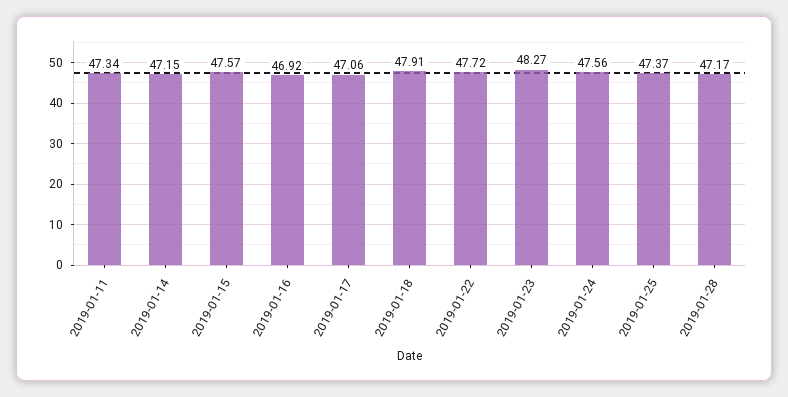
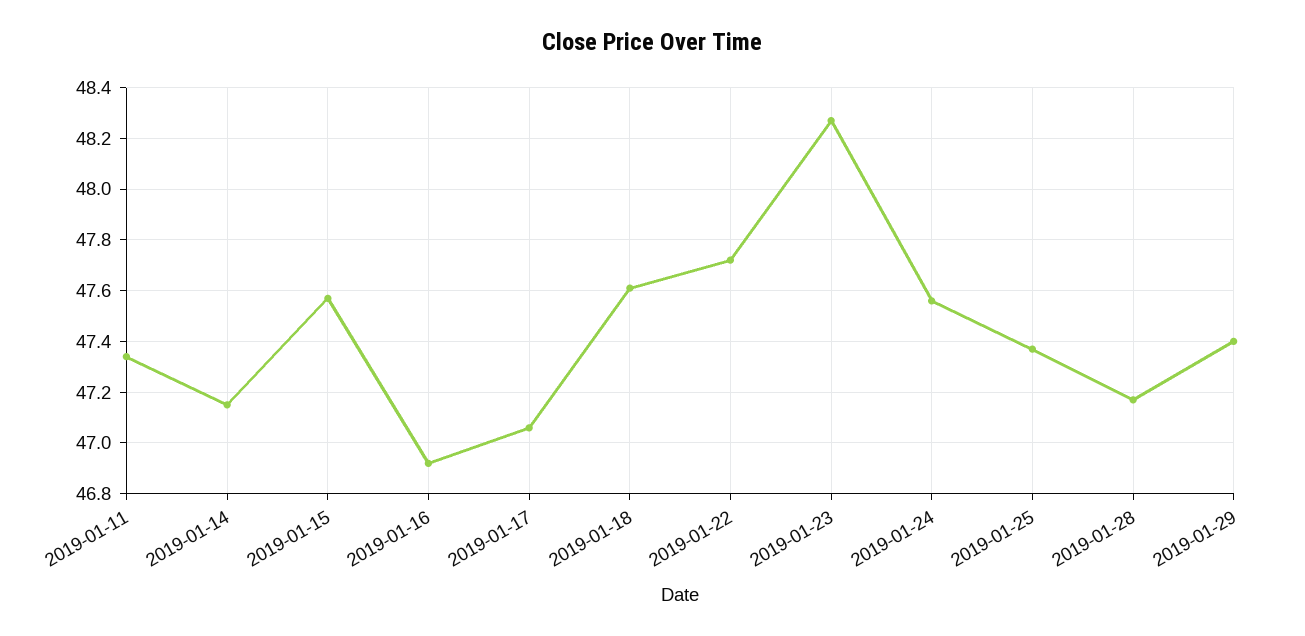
2019-01-18: 47.91 -> 47.6
2019-01-29: none -> 47.4

